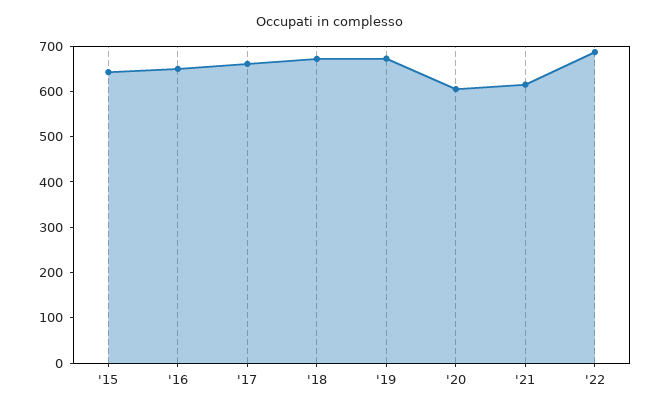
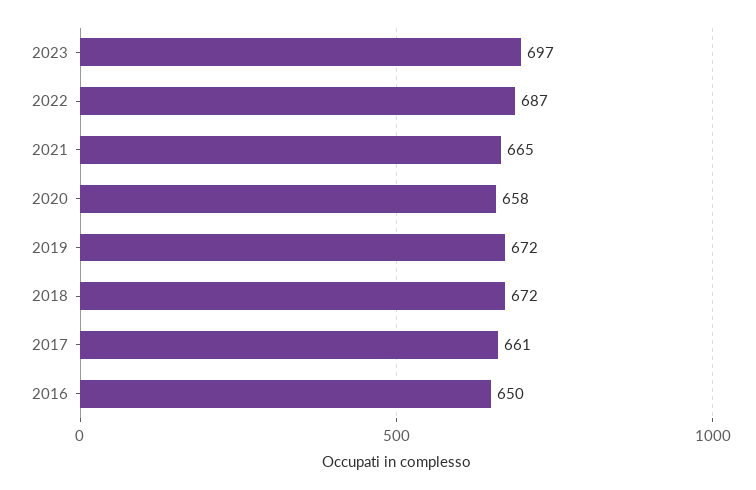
'15: 640 -> none
'20: 600 -> 658
'21: 620 -> 665
2023: none -> 697

